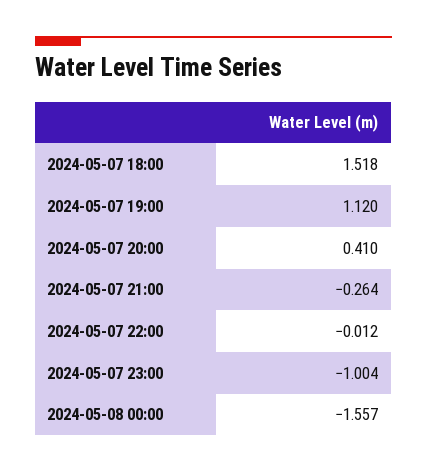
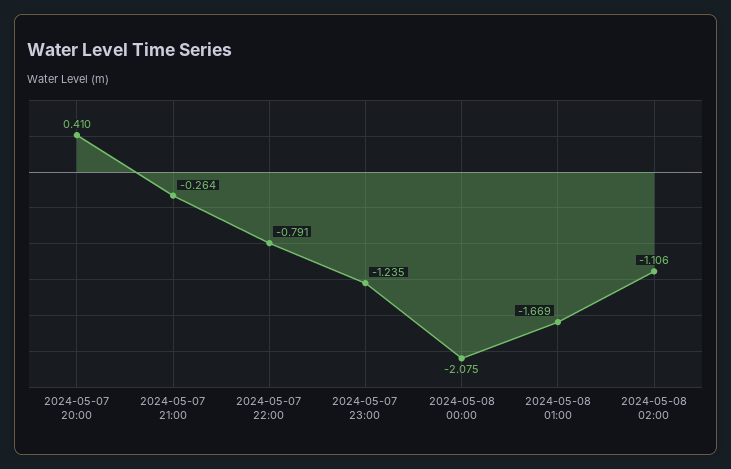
2024-05-07 18:00: 1.518 -> none
2024-05-07 19:00: 1.12 -> none
2024-05-07 22:00: -0.012 -> -0.791
2024-05-07 23:00: -1.004 -> -1.235
2024-05-08 00:00: -1.557 -> -2.075
2024-05-08 01:00: none -> -1.669
2024-05-08 02:00: none -> -1.106

